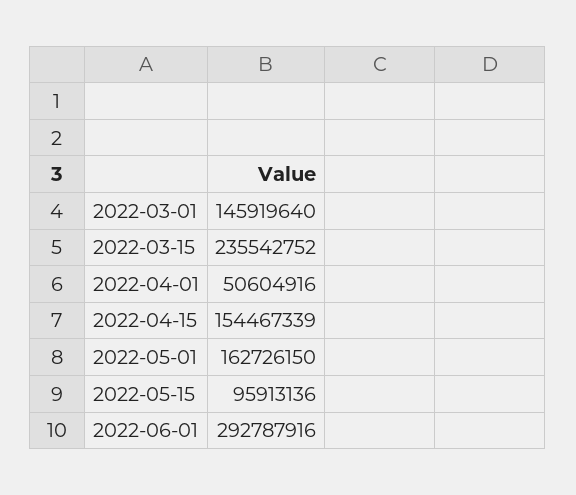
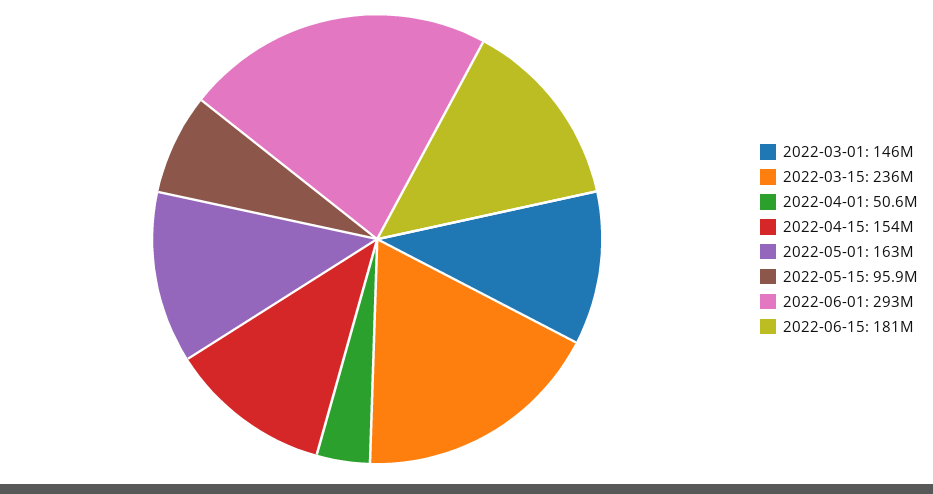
2022-06-15: none -> 181000000

